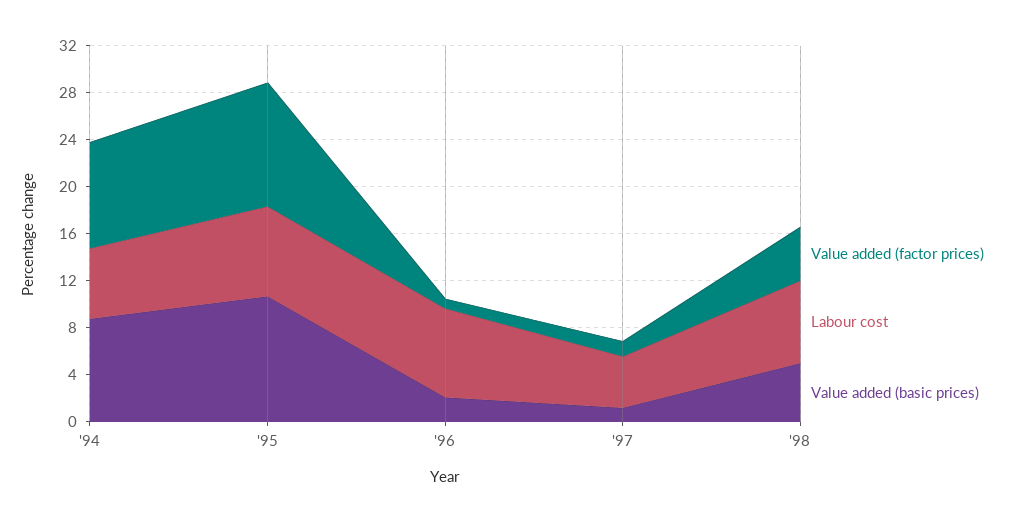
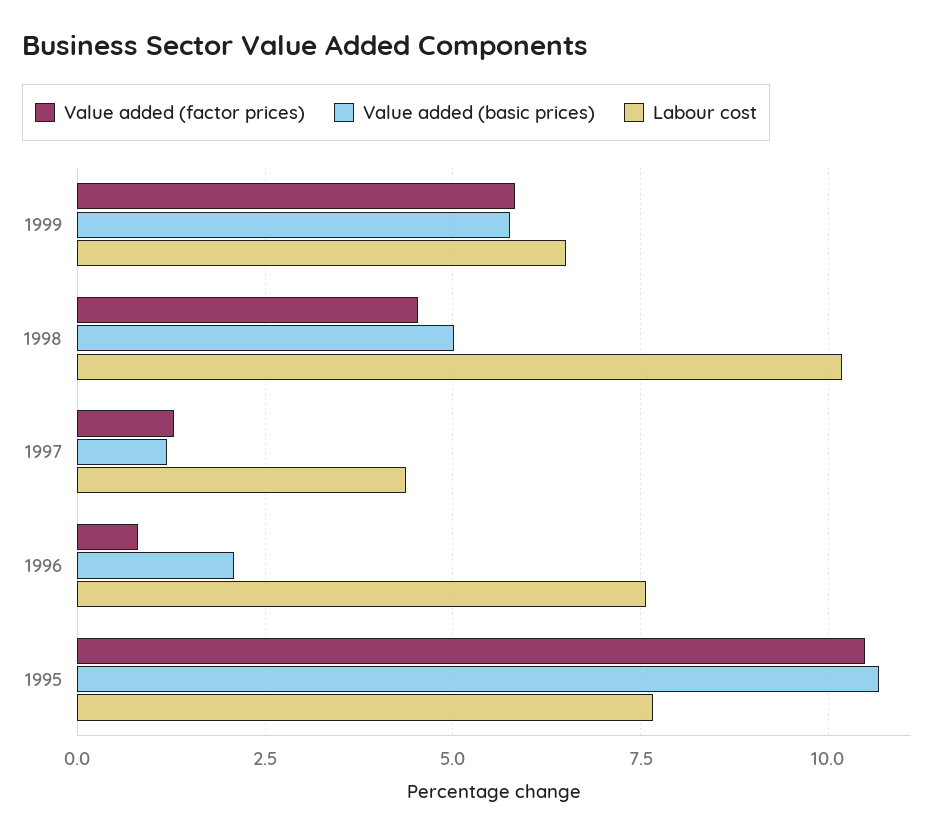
Value added (factor prices), '94: 9 -> none
Labour cost, '94: 6 -> none
Value added (basic prices), '94: 9 -> none
Labour cost, '98: 7 -> 10.25
Value added (factor prices), 1999: none -> 5.75
Value added (basic prices), 1999: none -> 5.75
Labour cost, 1999: none -> 6.5

